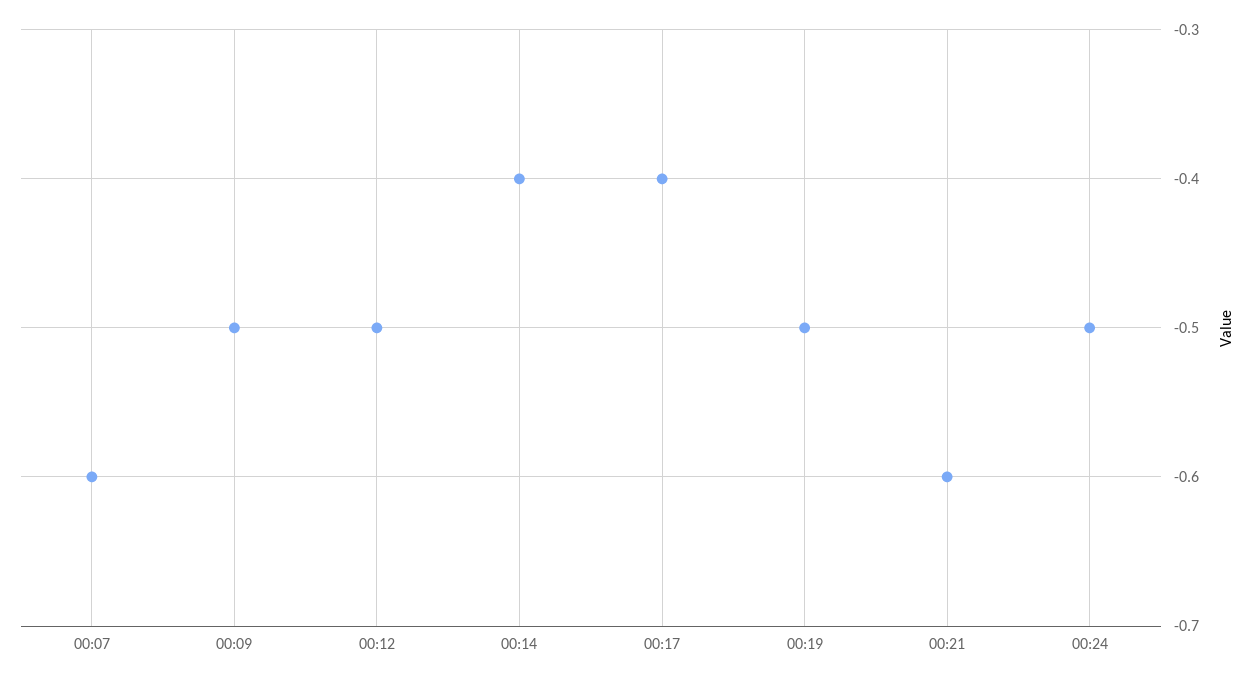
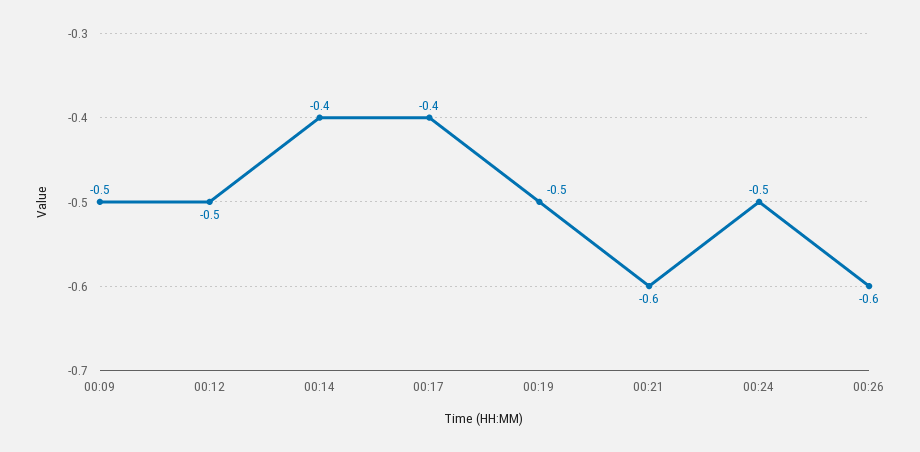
00:07: -0.6 -> none
00:26: none -> -0.6

